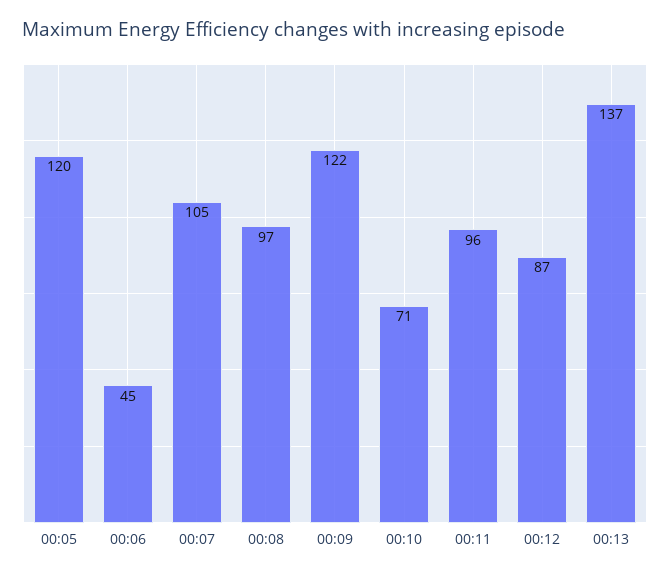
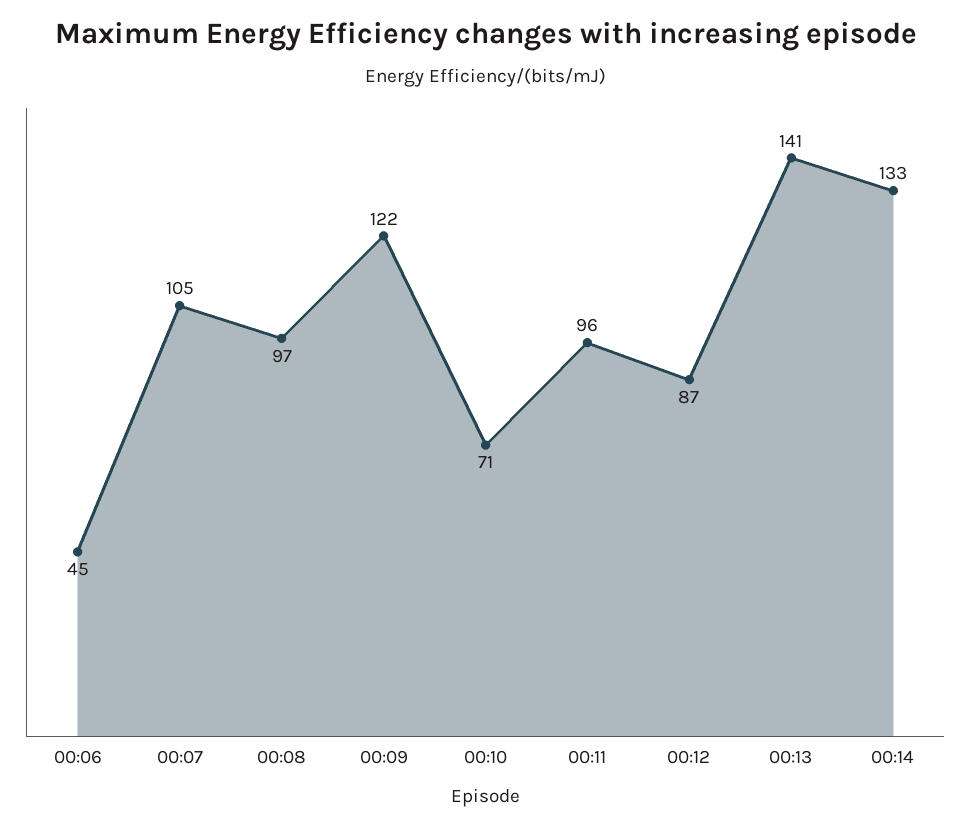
00:05: 120 -> none
00:13: 137 -> 141
00:14: none -> 133

